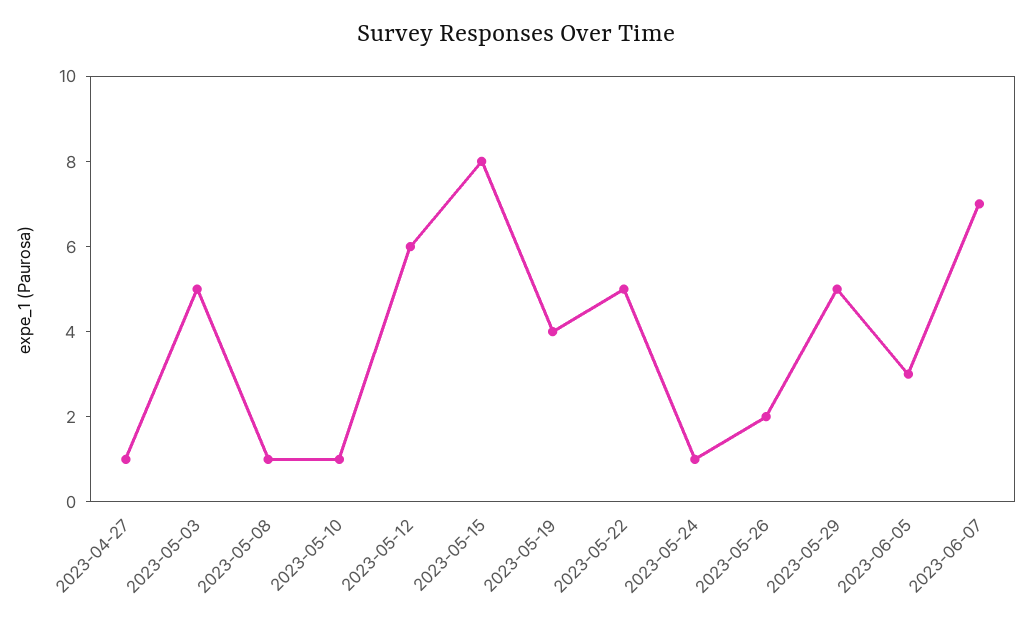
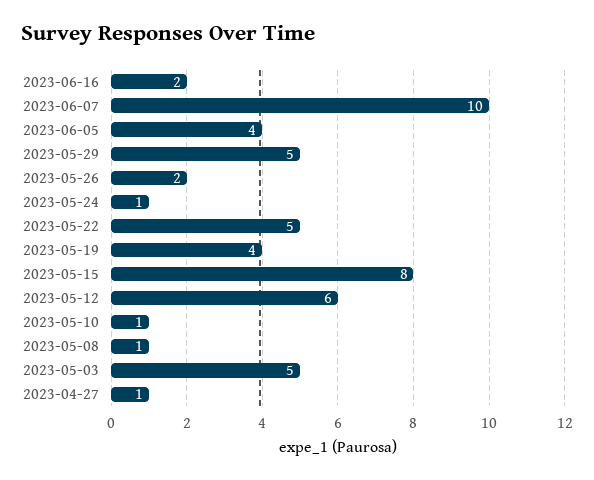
2023-06-05: 3 -> 4
2023-06-07: 7 -> 10
2023-06-16: none -> 2

